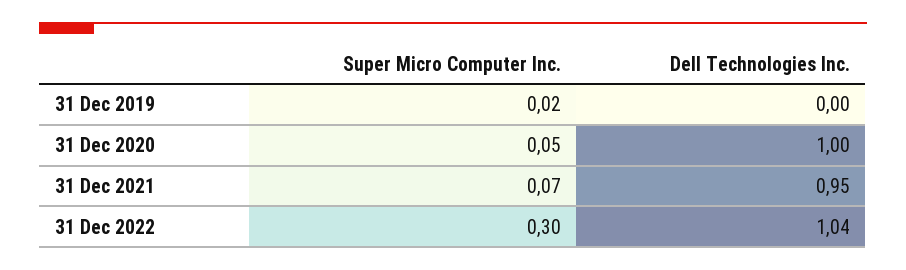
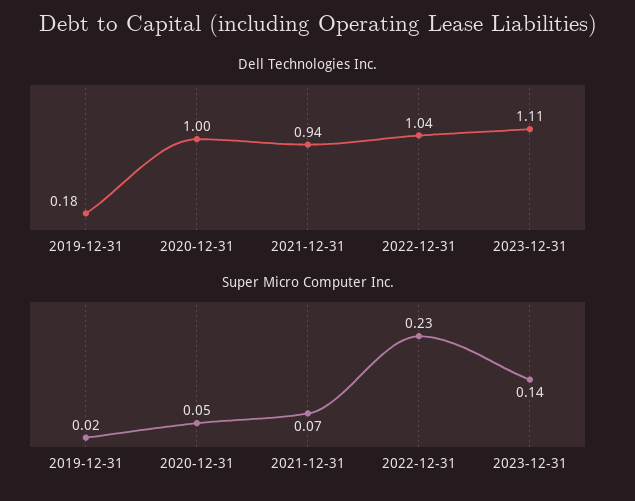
Dell Technologies Inc., 31 Dec 2019: 0 -> 0.18
Dell Technologies Inc., 31 Dec 2021: 0.95 -> 0.94
Super Micro Computer Inc., 31 Dec 2022: 0.3 -> 0.23
Dell Technologies Inc., 2023-12-31: none -> 1.11
Super Micro Computer Inc., 2023-12-31: none -> 0.14

